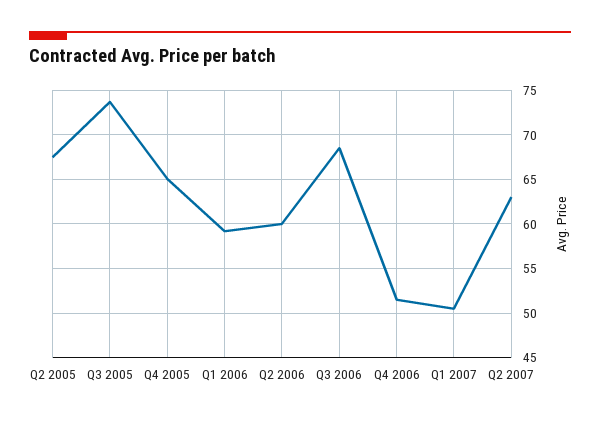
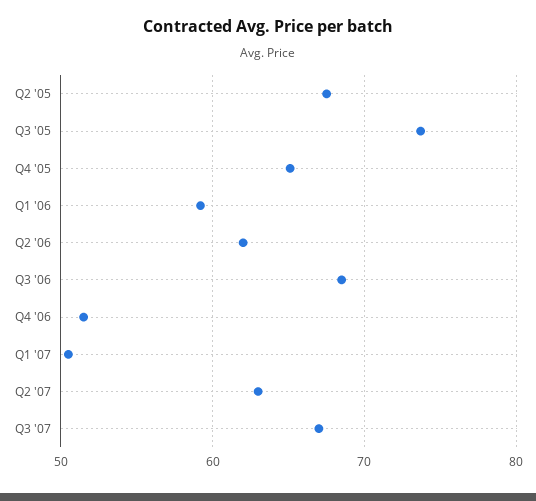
Q2 2006: 60 -> 62
Q3 '07: none -> 67

